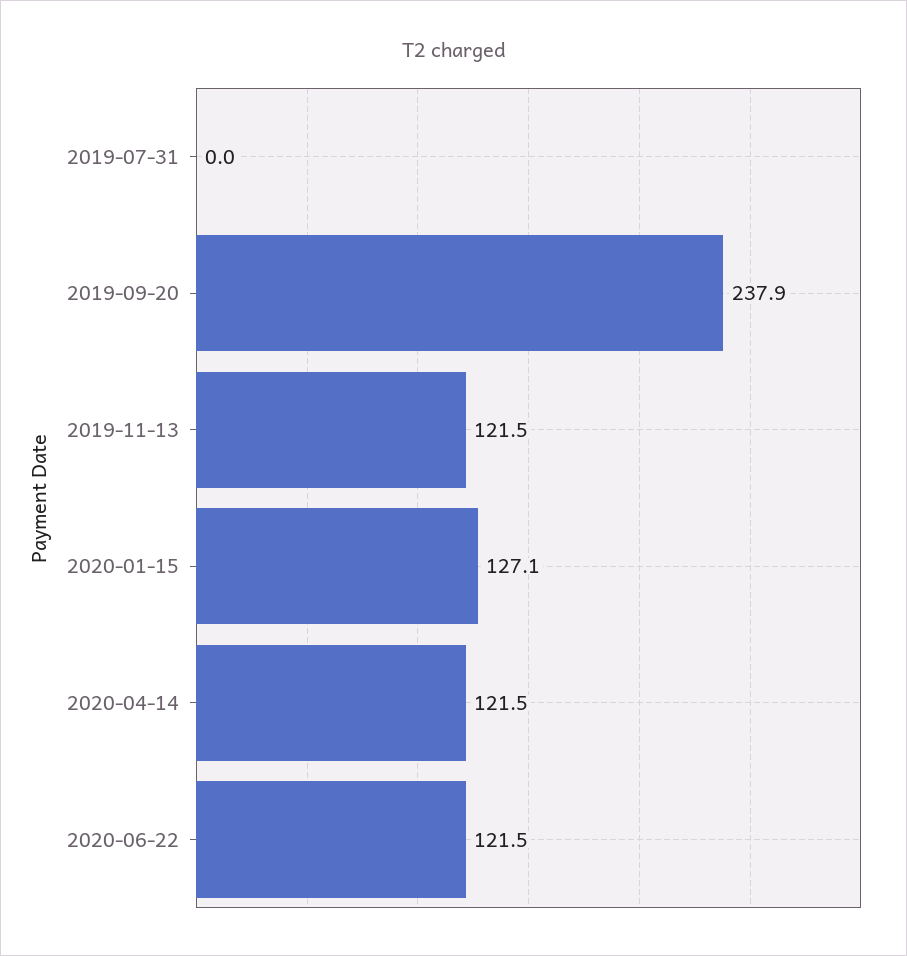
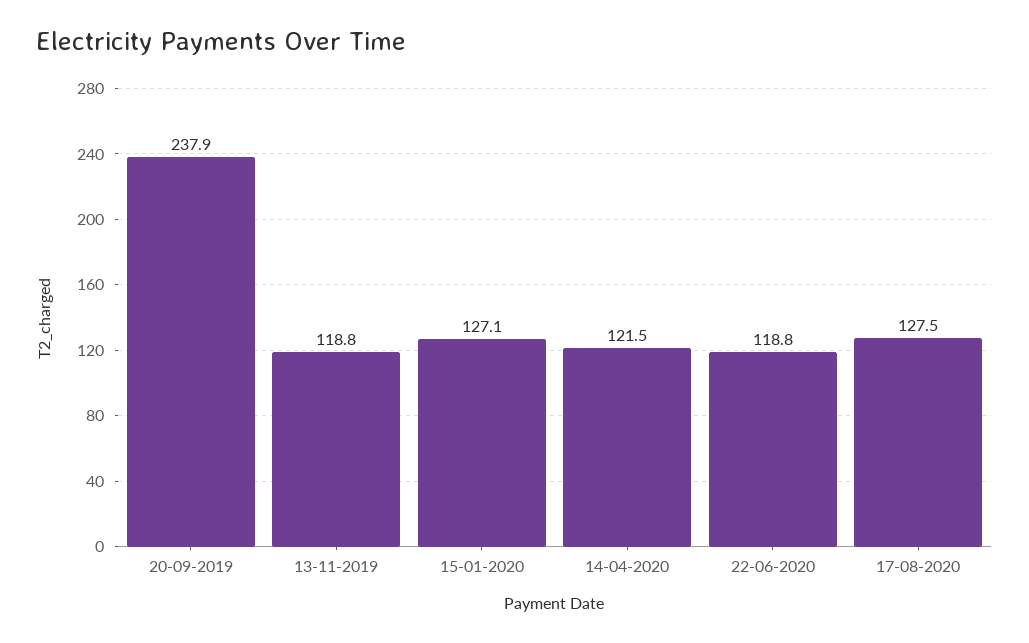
2019-07-31: 0 -> none
2019-11-13: 121.5 -> 118.8
2020-06-22: 121.5 -> 118.8
17-08-2020: none -> 127.5

